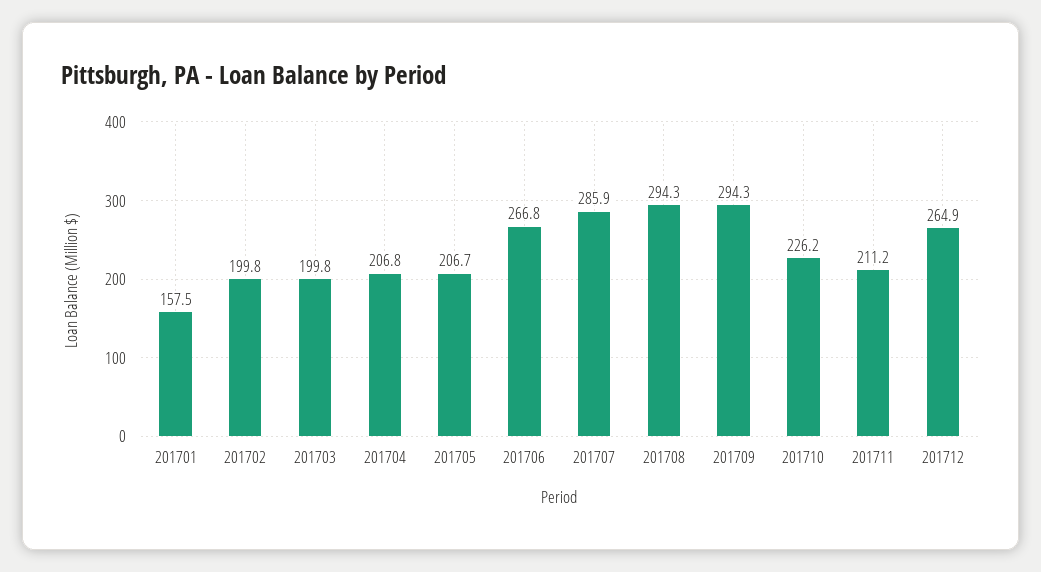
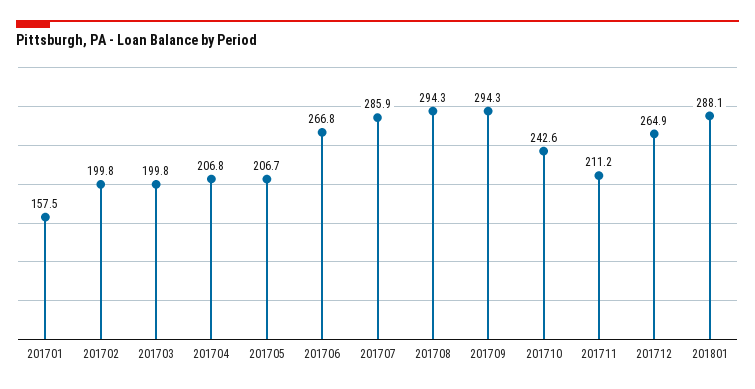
201710: 226.2 -> 242.6
201801: none -> 288.1

